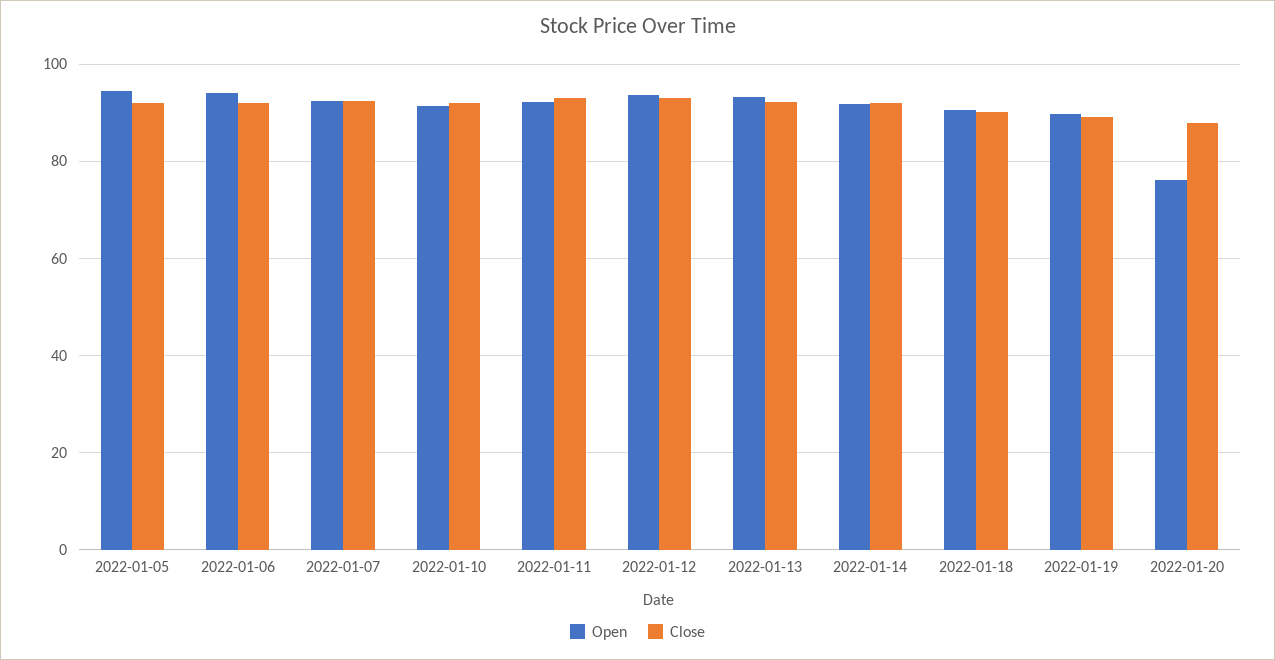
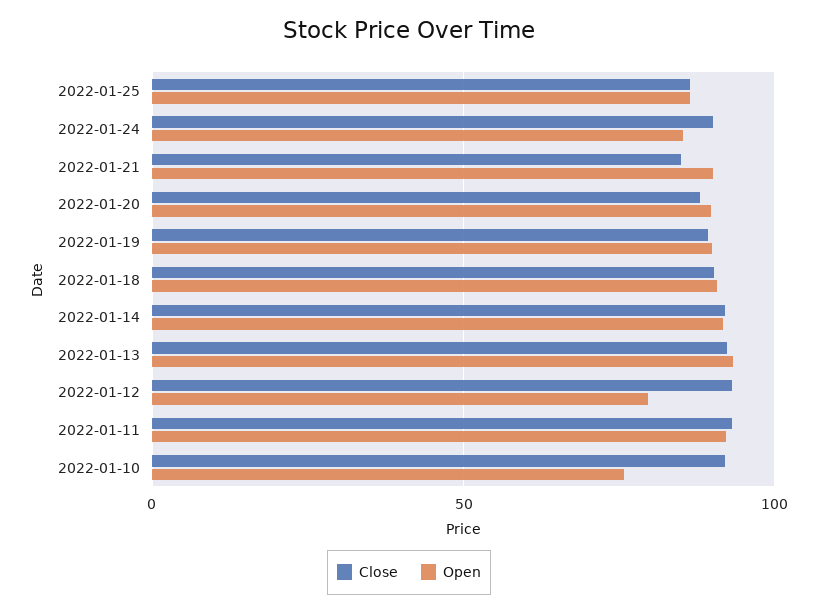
Open, 2022-01-05: 94 -> none
Close, 2022-01-05: 92 -> none
Open, 2022-01-06: 94 -> none
Close, 2022-01-06: 92 -> none
Open, 2022-01-07: 92 -> none
Close, 2022-01-07: 92 -> none
Open, 2022-01-10: 92 -> 75
Open, 2022-01-12: 94 -> 80
Open, 2022-01-20: 76 -> 90
Close, 2022-01-25: none -> 85
Open, 2022-01-25: none -> 85
Close, 2022-01-24: none -> 90
Open, 2022-01-24: none -> 85
Close, 2022-01-21: none -> 85
Open, 2022-01-21: none -> 90

